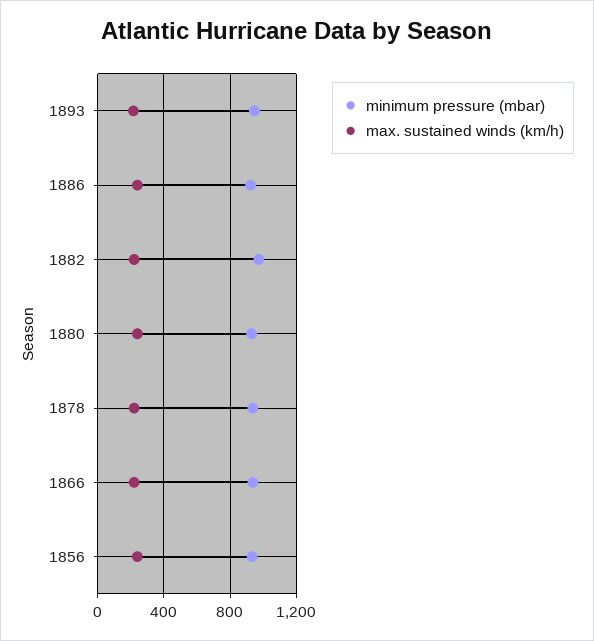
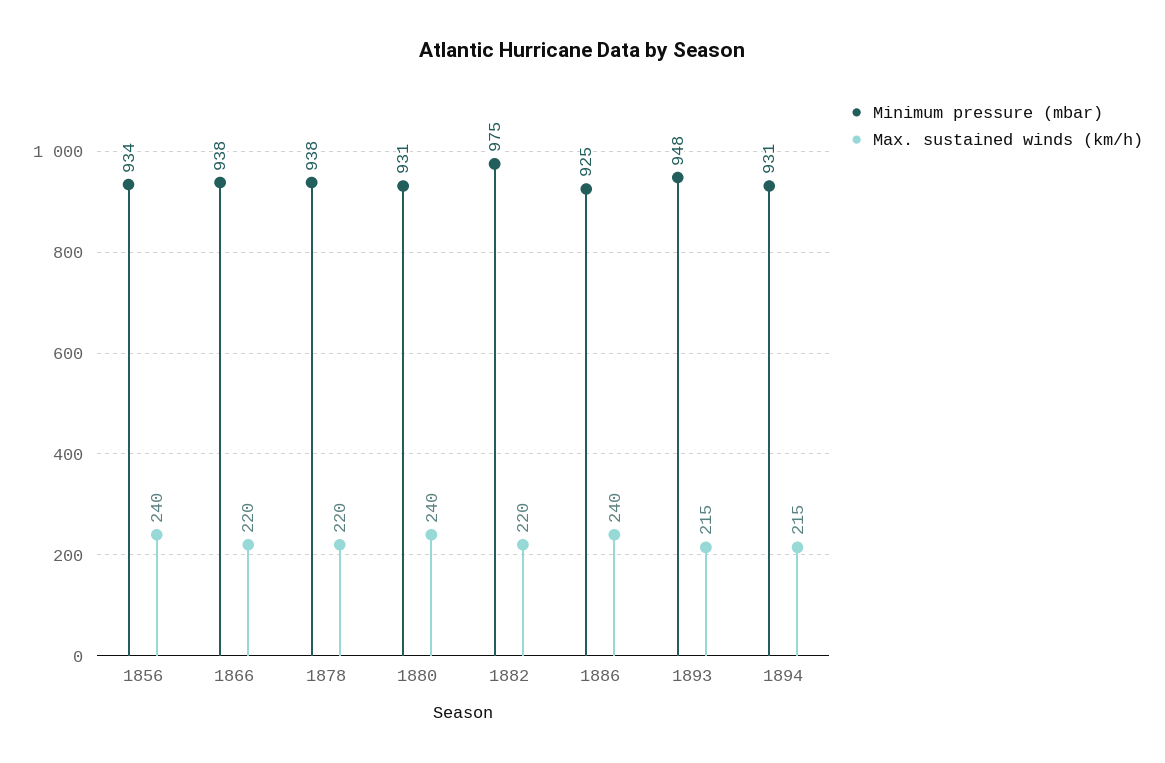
minimum pressure (mbar), 1894: none -> 931
max. sustained winds (km/h), 1894: none -> 215

